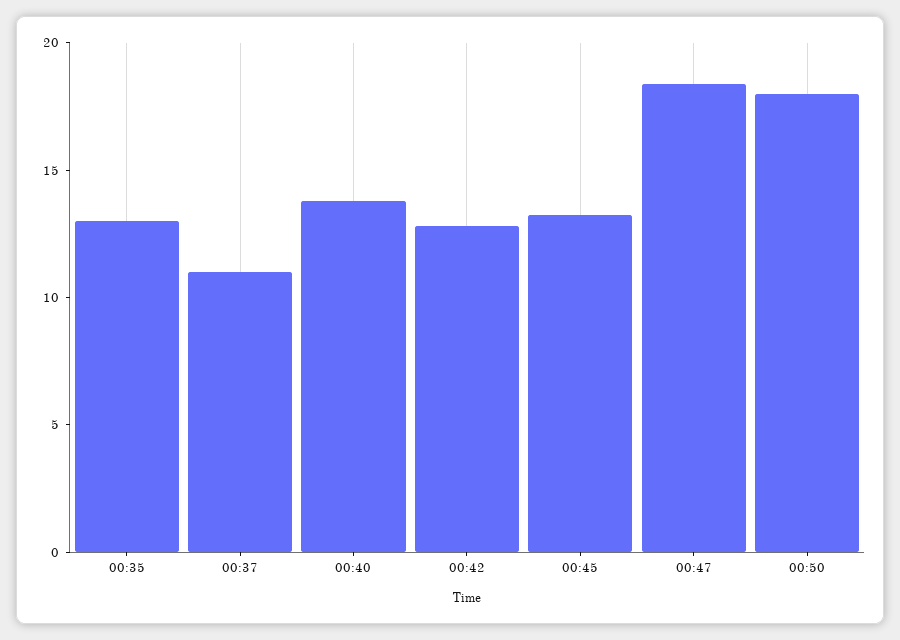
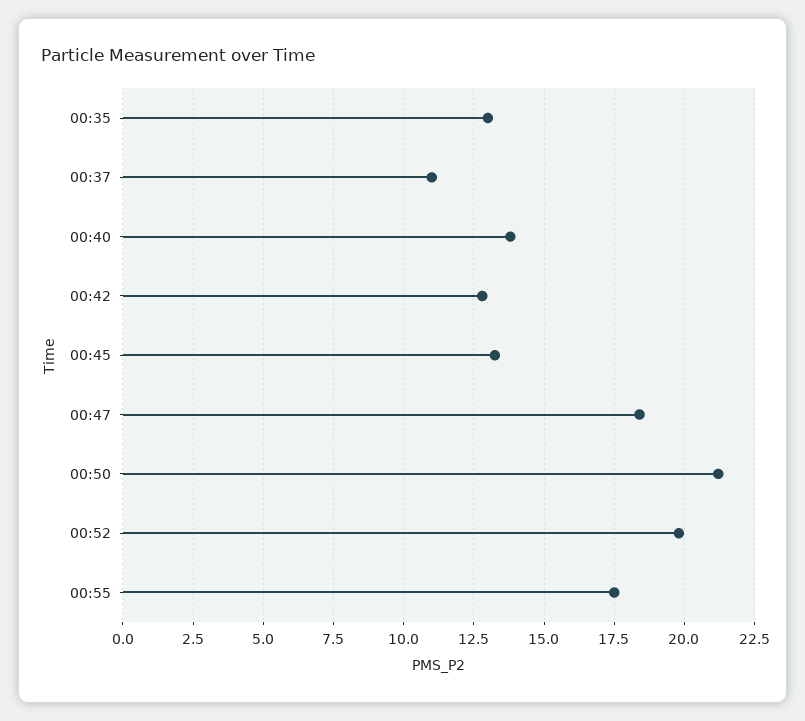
00:50: 18 -> 21.25
00:52: none -> 19.75
00:55: none -> 17.5

